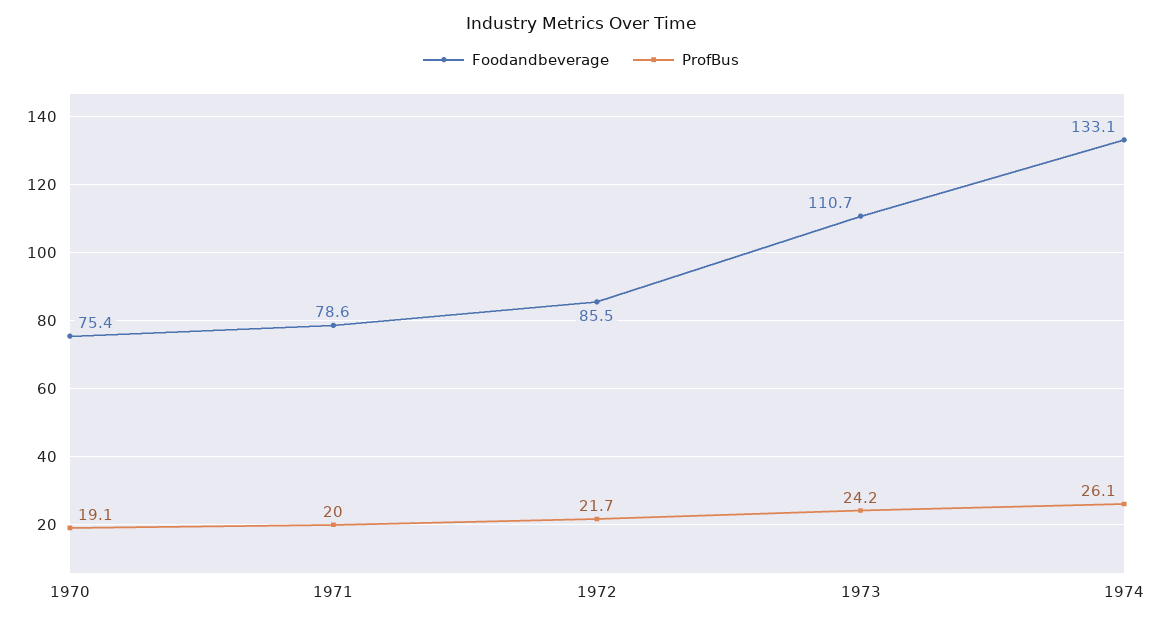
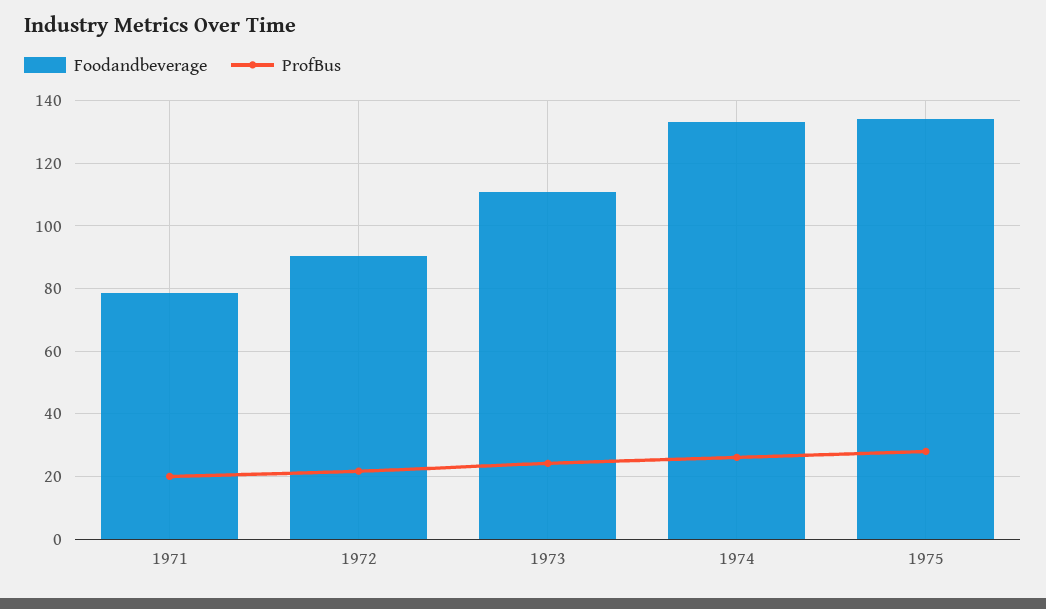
Foodandbeverage, 1970: 75.4 -> none
ProfBus, 1970: 19.1 -> none
Foodandbeverage, 1972: 85.5 -> 90
Foodandbeverage, 1975: none -> 134
ProfBus, 1975: none -> 28

